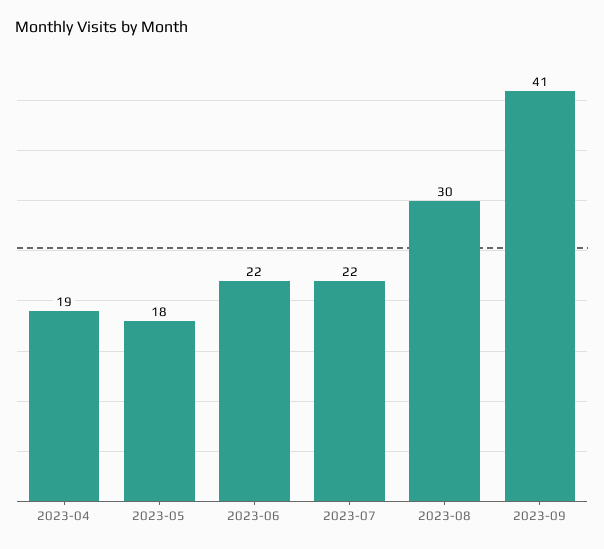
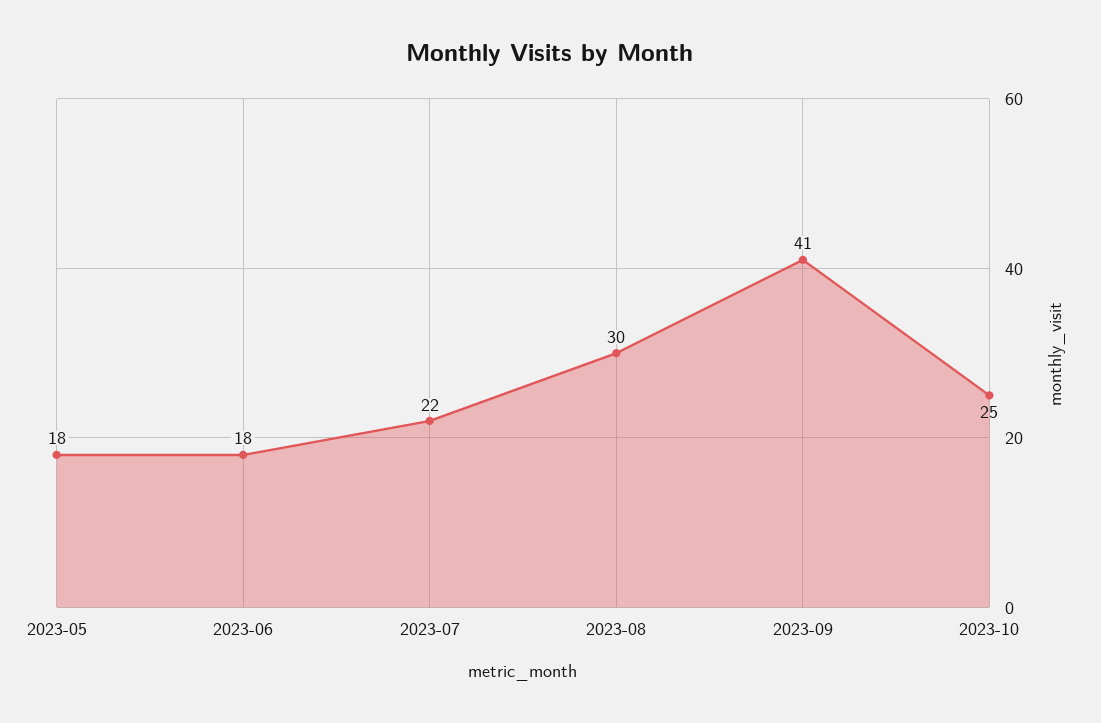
2023-04: 19 -> none
2023-06: 22 -> 18
2023-10: none -> 25

